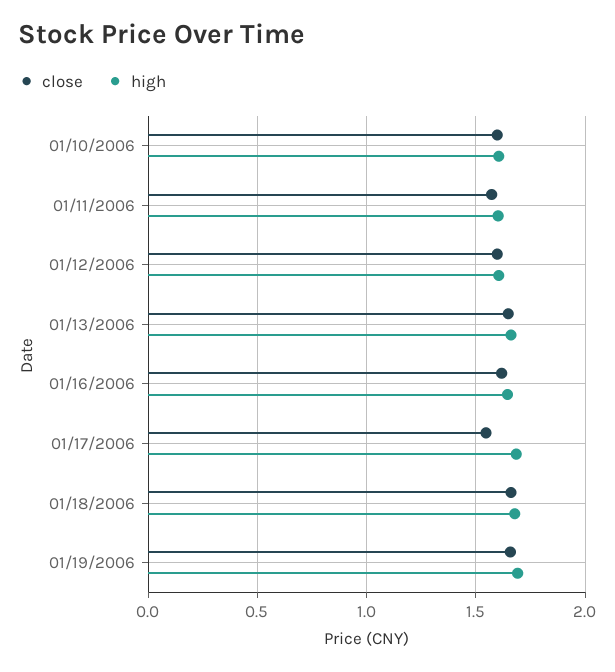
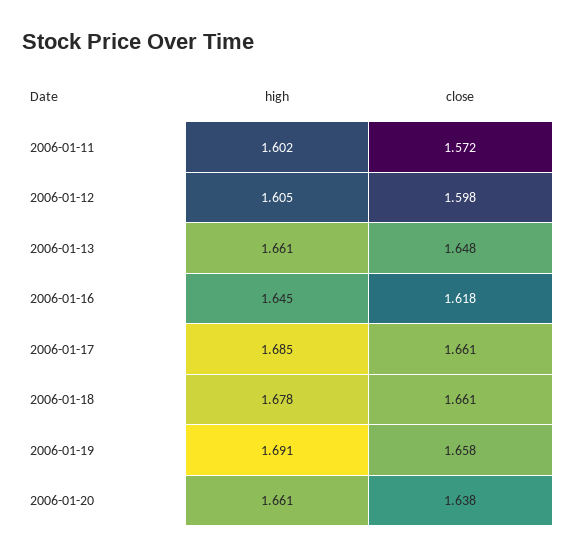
close, 01/10/2006: 1.6 -> none
high, 01/10/2006: 1.6 -> none
close, 01/17/2006: 1.55 -> 1.661
high, 2006-01-20: none -> 1.661
close, 2006-01-20: none -> 1.638

